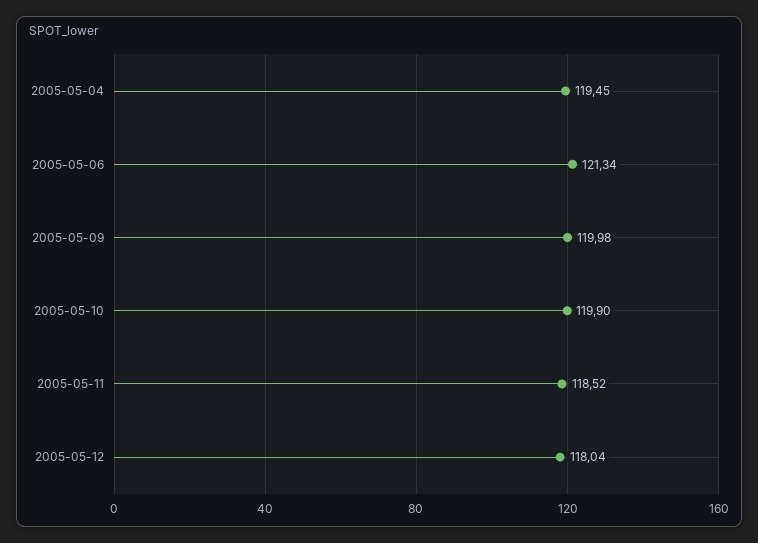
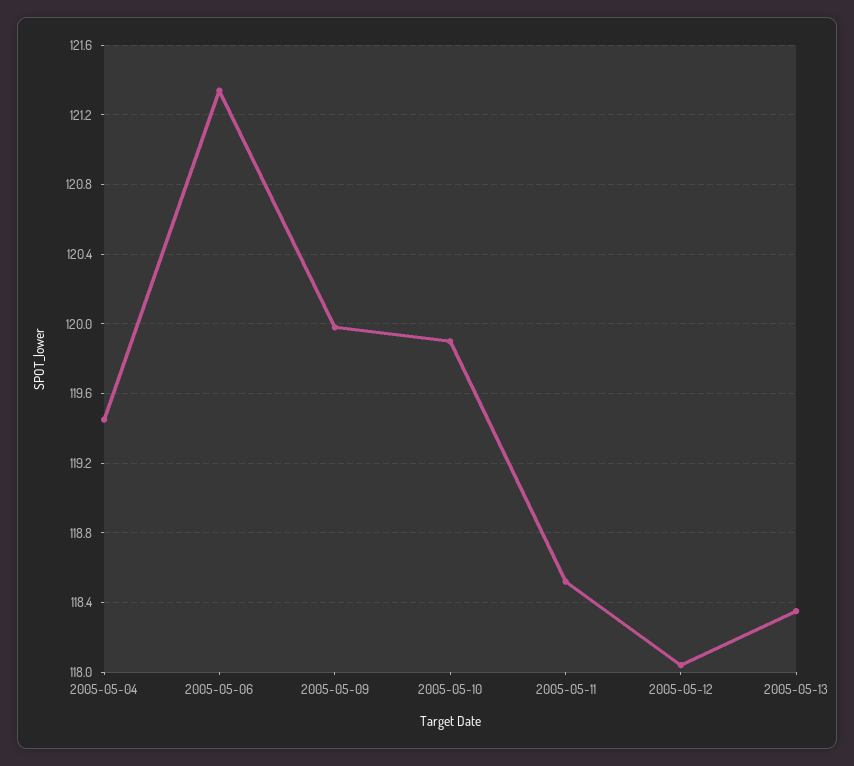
2005-05-13: none -> 118.35

